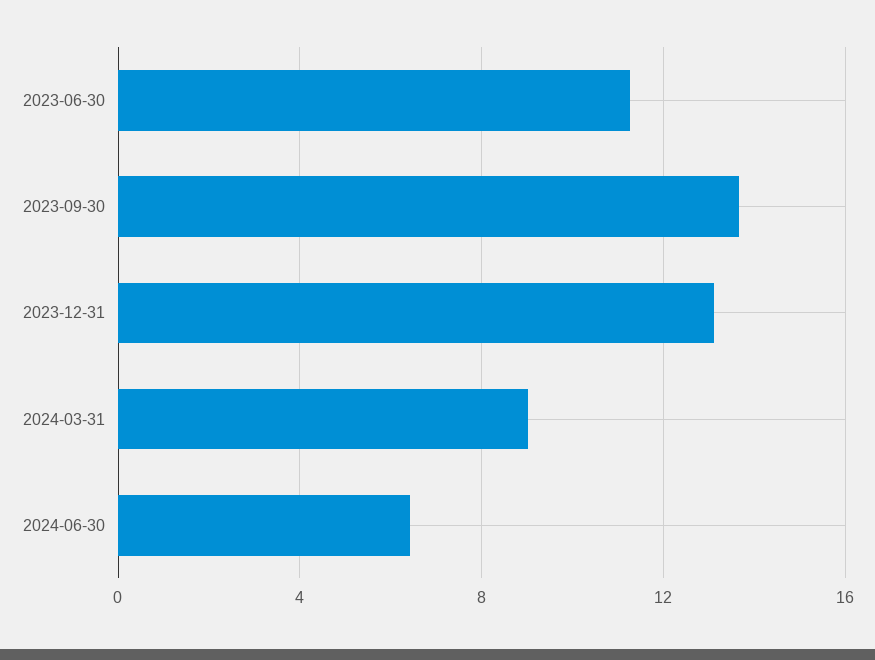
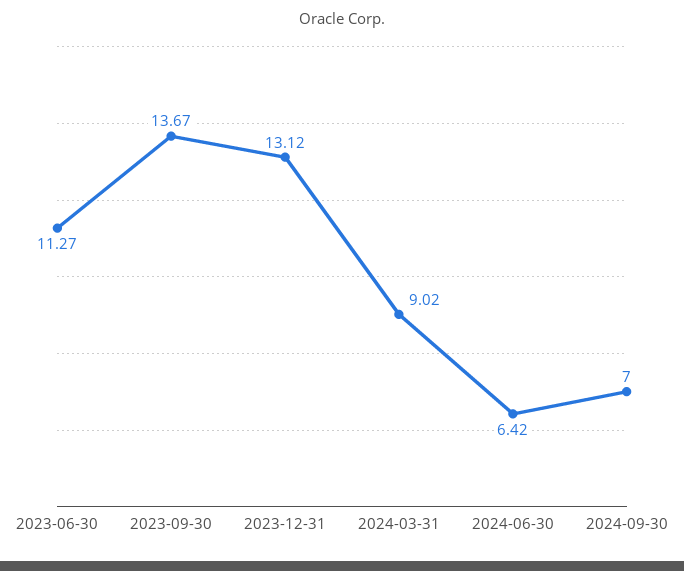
2024-09-30: none -> 7

